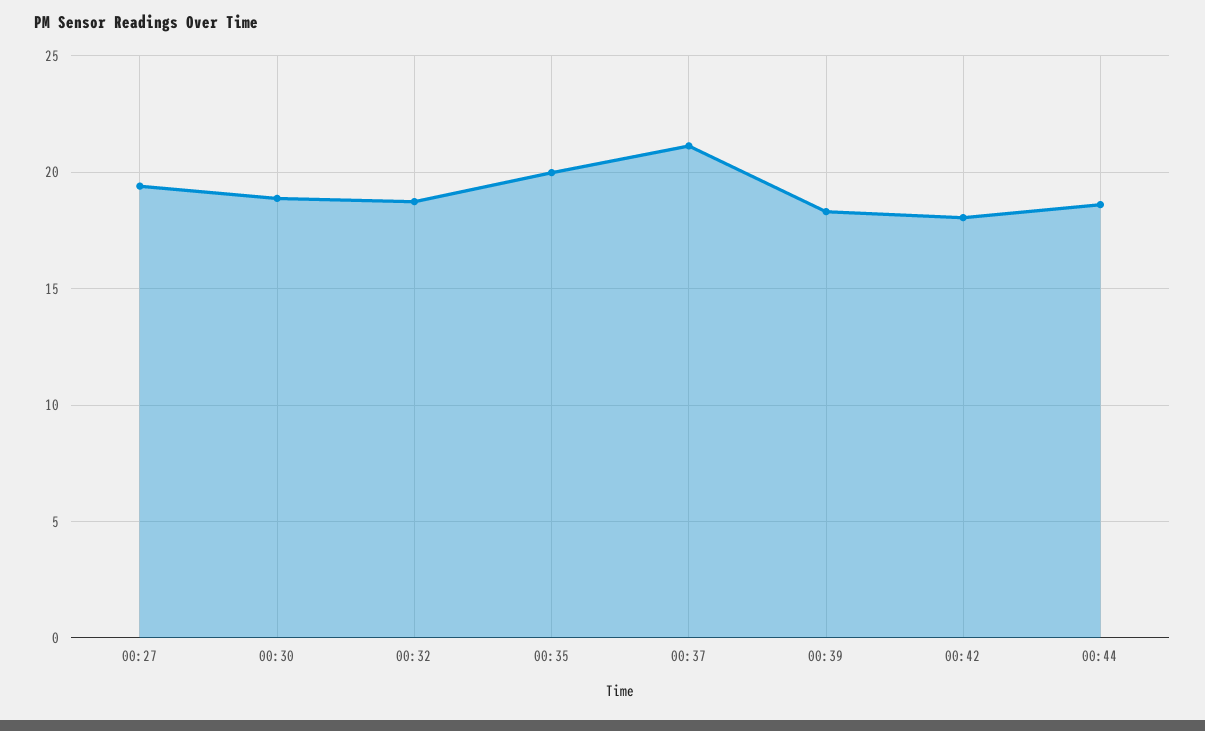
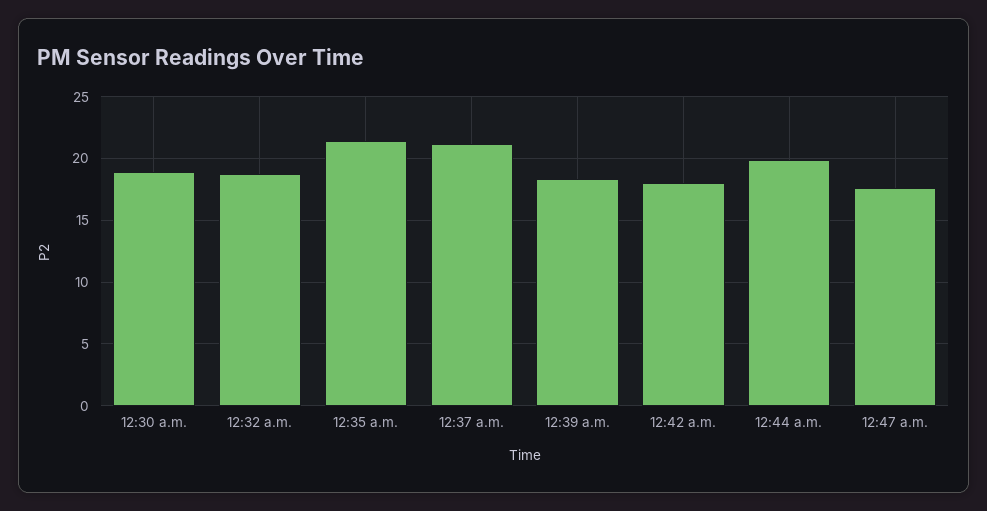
00:27: 19.5 -> none
00:35: 20 -> 21.5
00:44: 18.5 -> 20
12:47 a.m.: none -> 17.5

